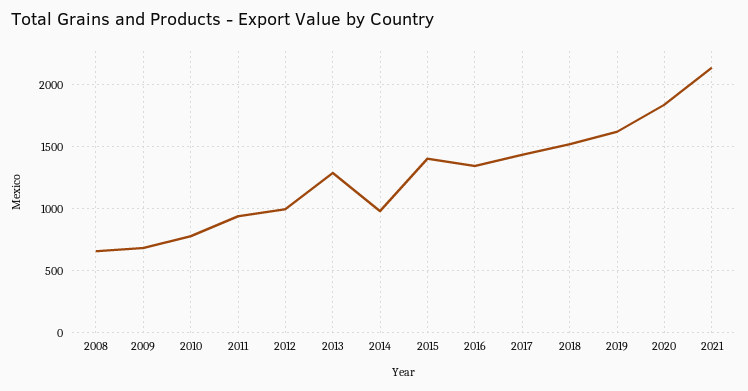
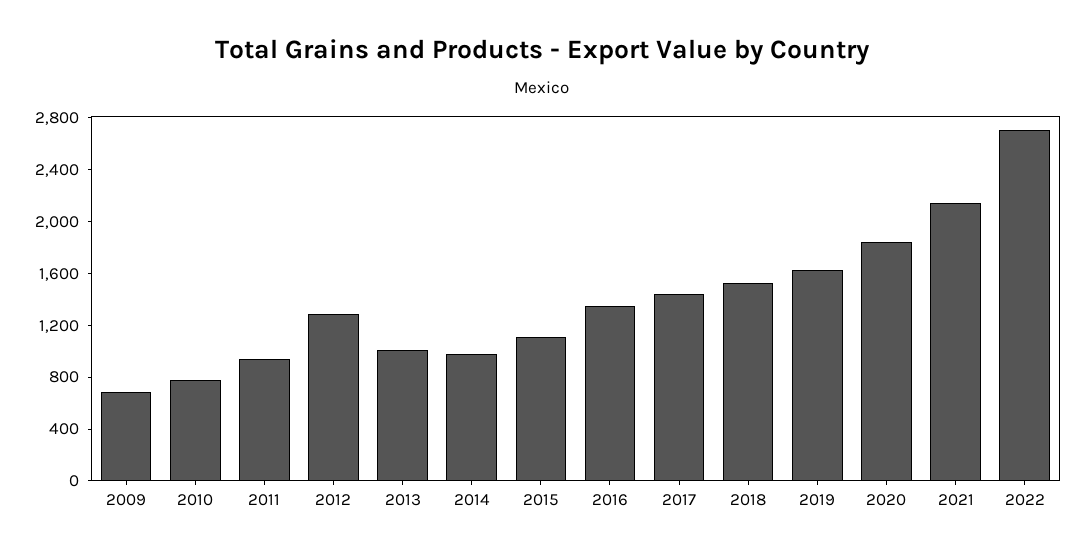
2008: 650 -> none
2012: 1000 -> 1300
2013: 1300 -> 1000
2015: 1400 -> 1100
2022: none -> 2700

